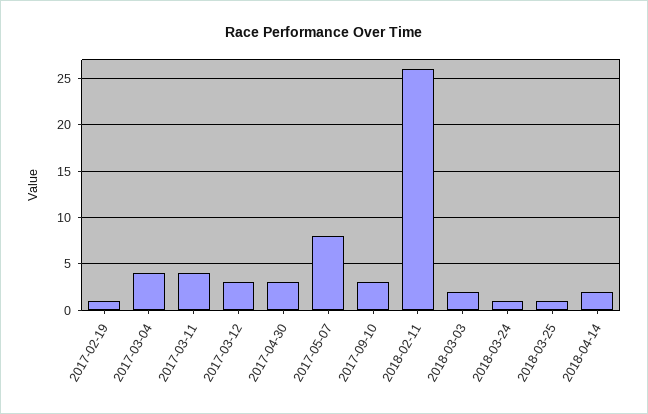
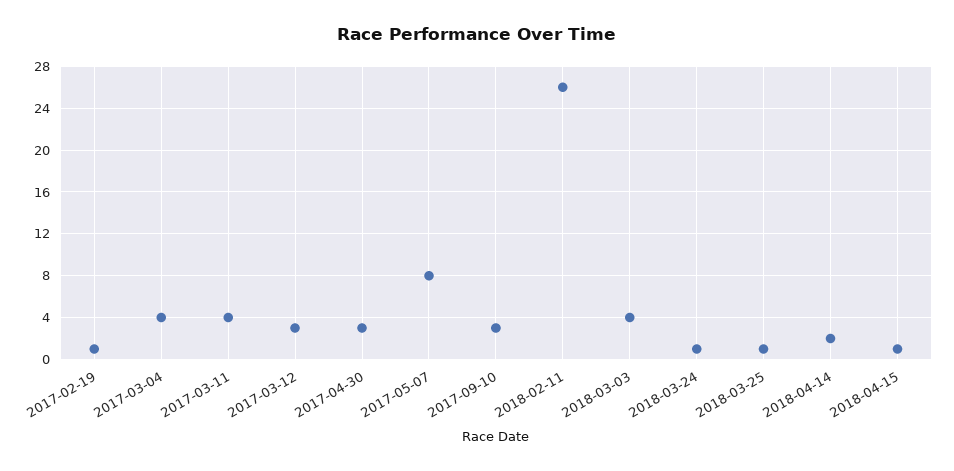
2018-03-03: 2 -> 4
2018-04-15: none -> 1

